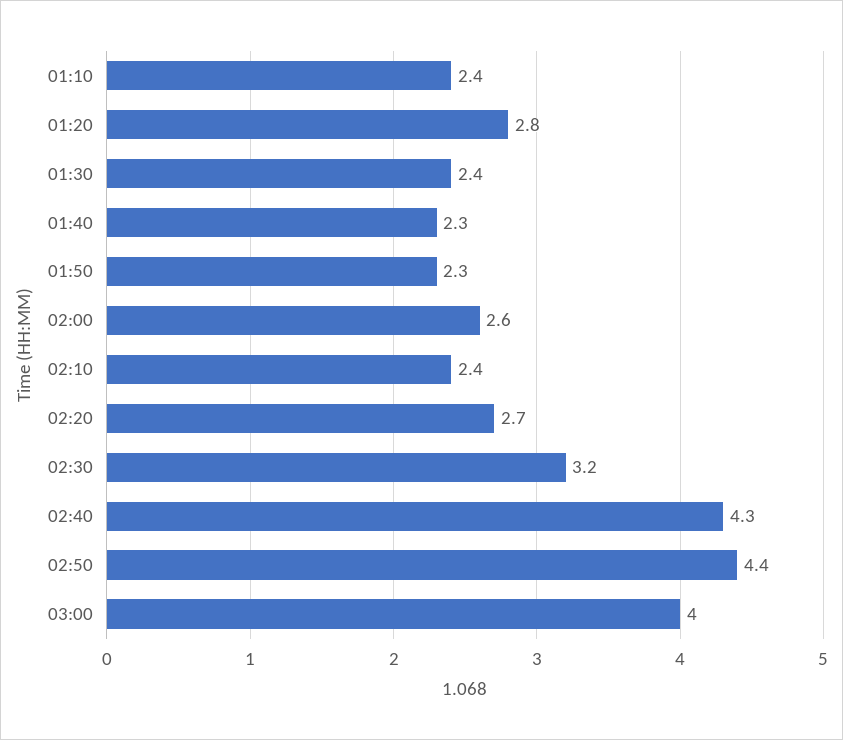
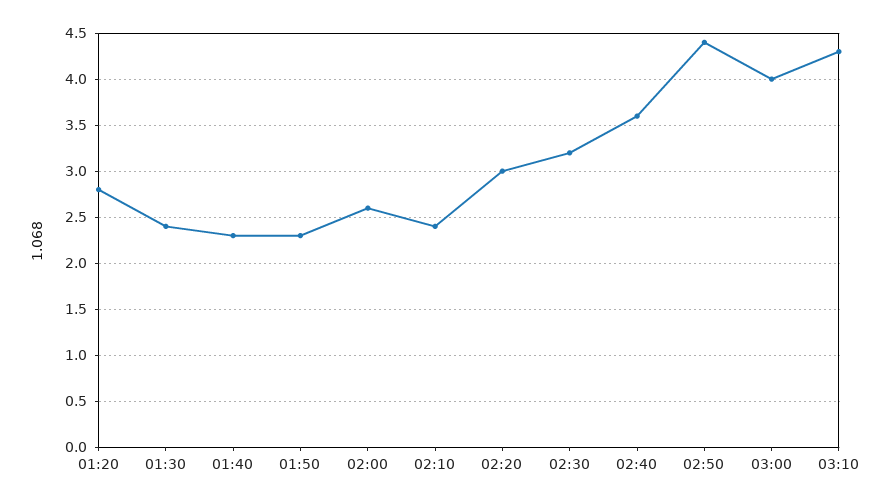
01:10: 2.4 -> none
02:20: 2.7 -> 3
02:40: 4.3 -> 3.6
03:10: none -> 4.3

